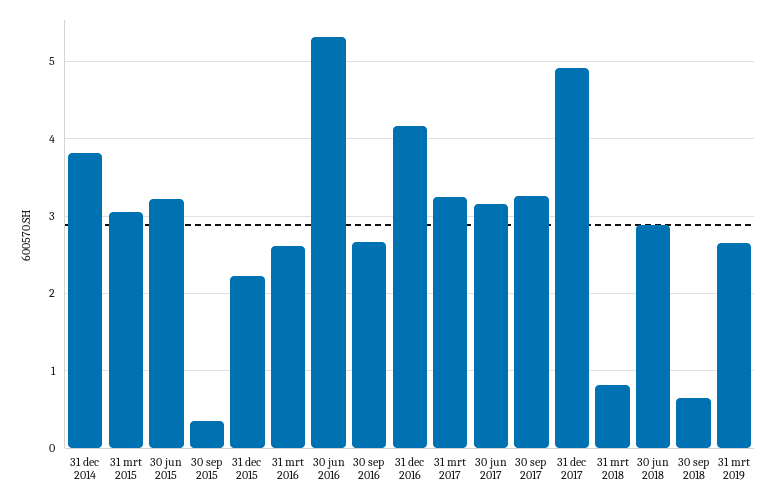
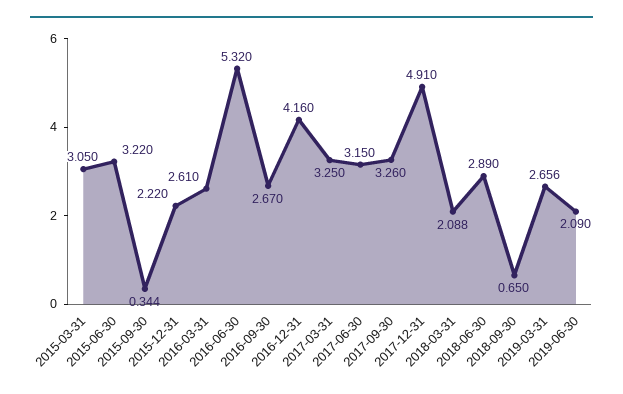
31 dec 2014: 3.8 -> none
31 mrt 2018: 0.8 -> 2.088
2019-06-30: none -> 2.09

